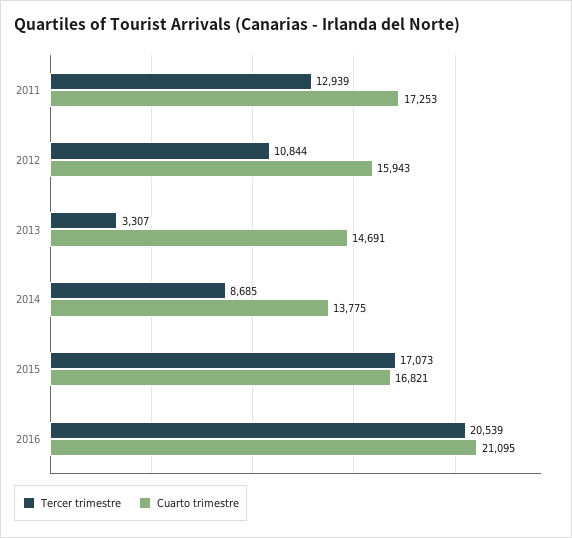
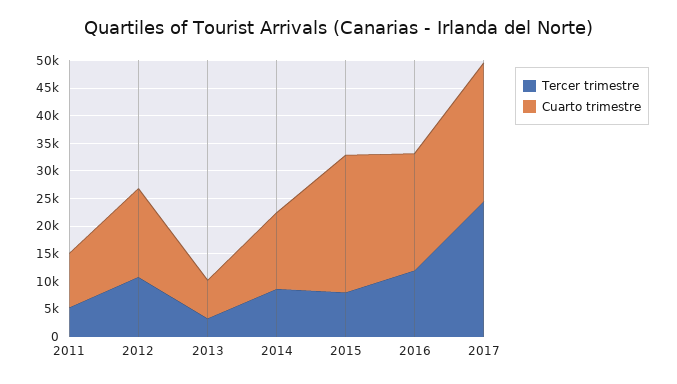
Tercer trimestre, 2011: 12939 -> 5000
Cuarto trimestre, 2011: 17253 -> 10000
Cuarto trimestre, 2013: 14691 -> 7500
Tercer trimestre, 2015: 17073 -> 7500
Cuarto trimestre, 2015: 16821 -> 25000
Tercer trimestre, 2016: 20539 -> 12500
Tercer trimestre, 2017: none -> 25000
Cuarto trimestre, 2017: none -> 25000

